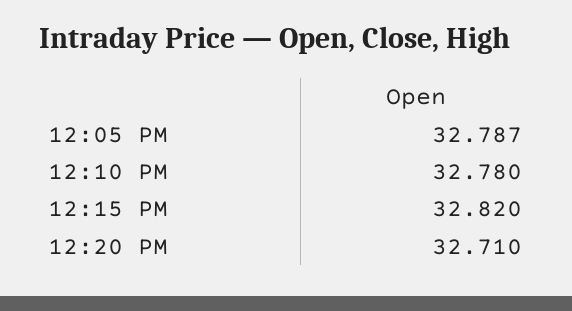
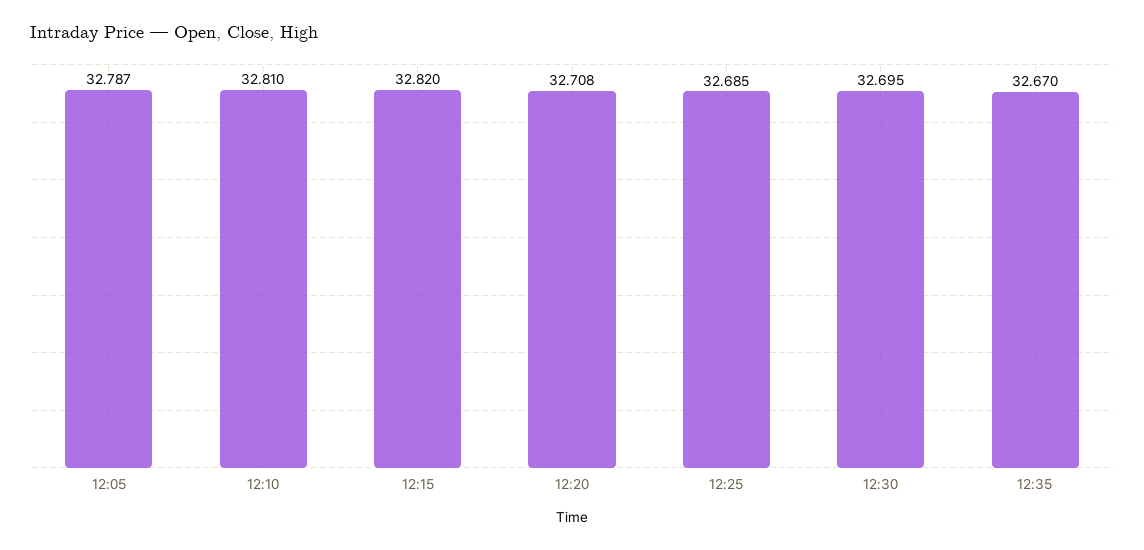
12:10 PM: 32.78 -> 32.81
12:20 PM: 32.71 -> 32.708
12:25: none -> 32.685
12:30: none -> 32.695
12:35: none -> 32.67

